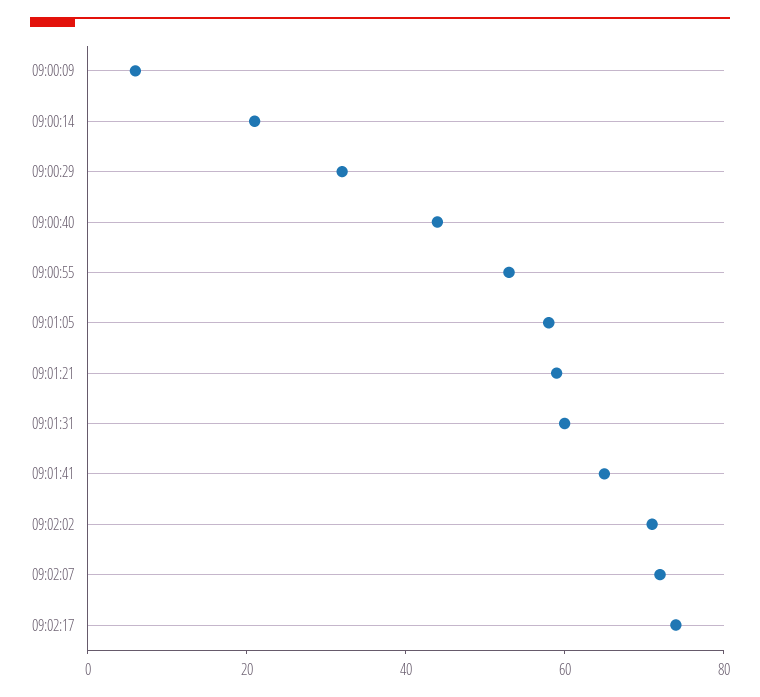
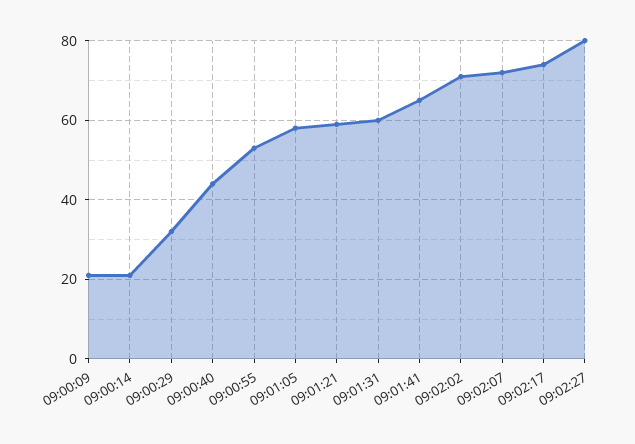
09:00:09: 5 -> 20
09:02:27: none -> 80

